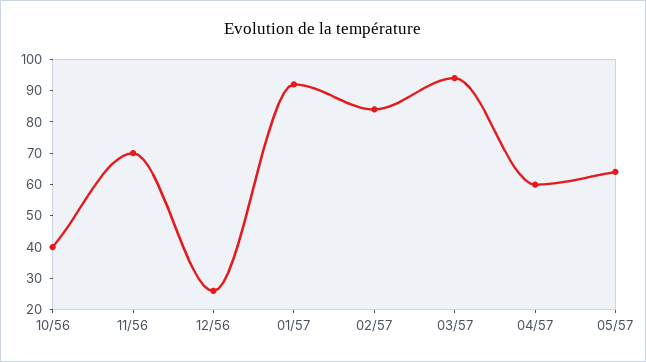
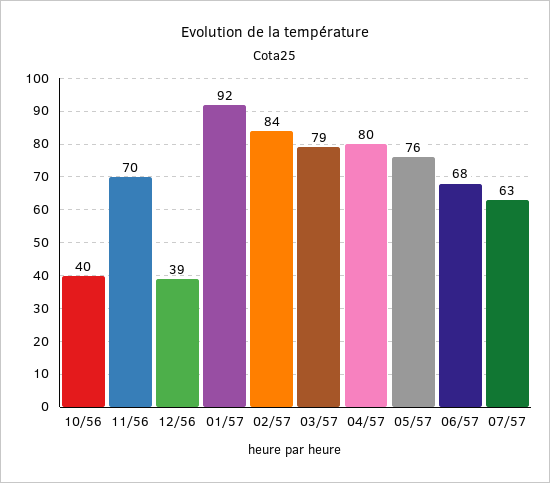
12/56: 25 -> 39
03/57: 95 -> 79
04/57: 60 -> 80
05/57: 65 -> 76
06/57: none -> 68
07/57: none -> 63

